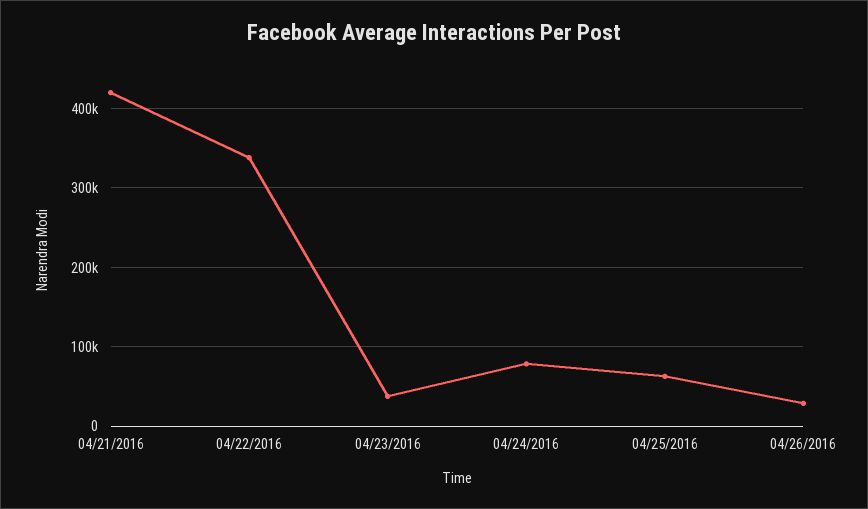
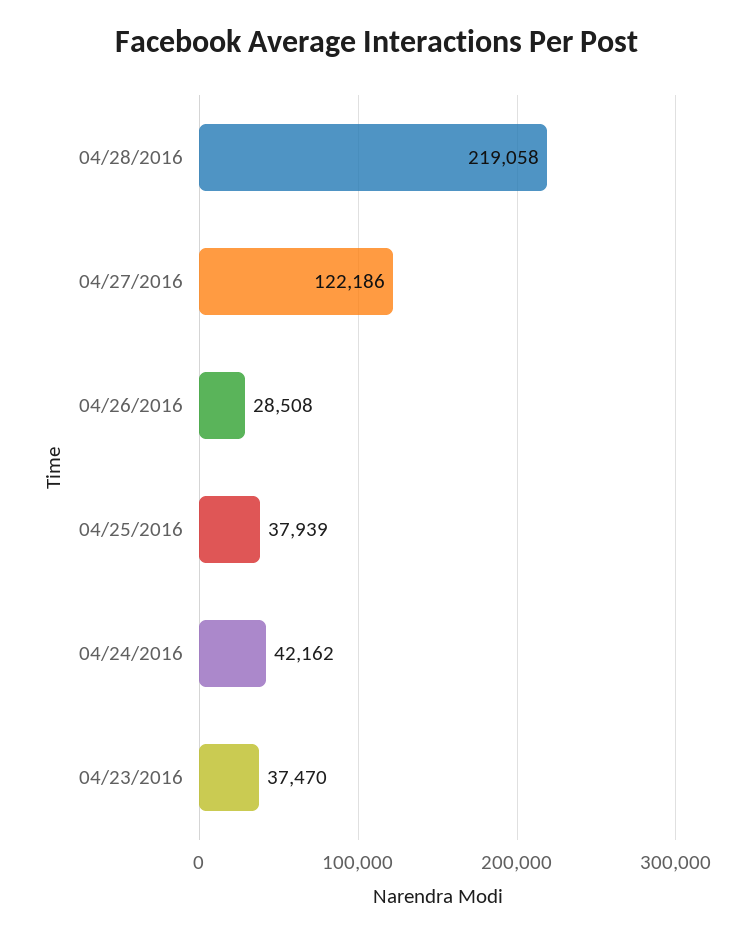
04/21/2016: 420000 -> none
04/22/2016: 340000 -> none
04/24/2016: 80000 -> 42162
04/25/2016: 60000 -> 37939
04/28/2016: none -> 219058
04/27/2016: none -> 122186

